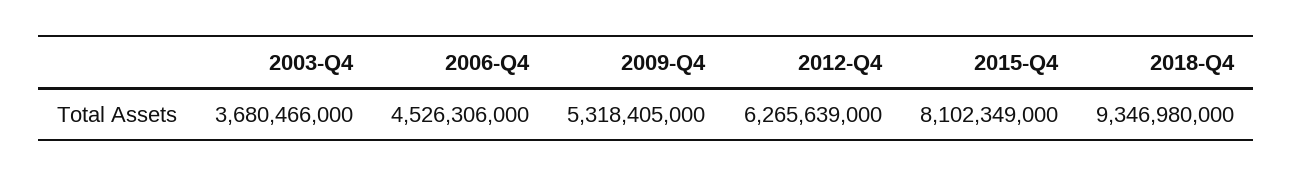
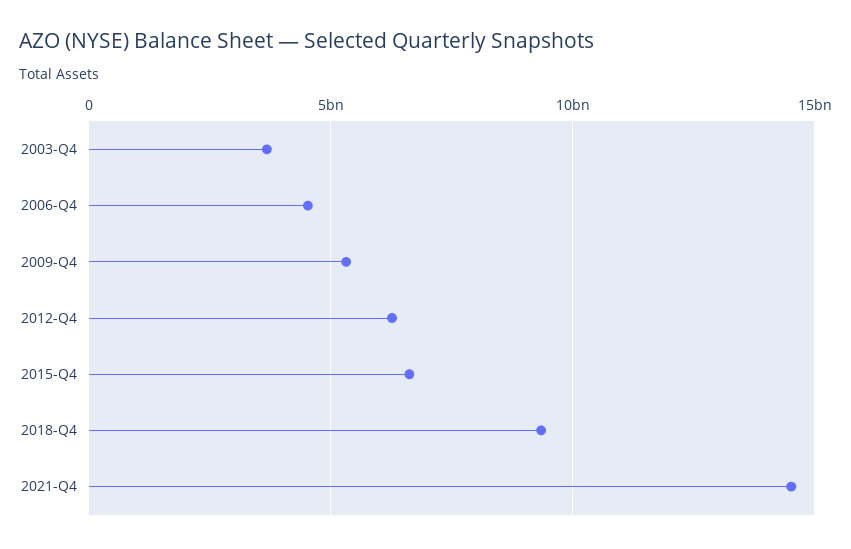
2015-Q4: 8102349000 -> 6500000000
2021-Q4: none -> 14500000000

